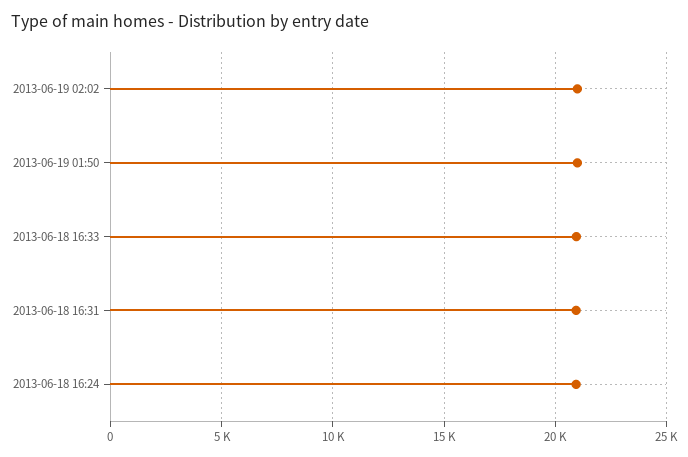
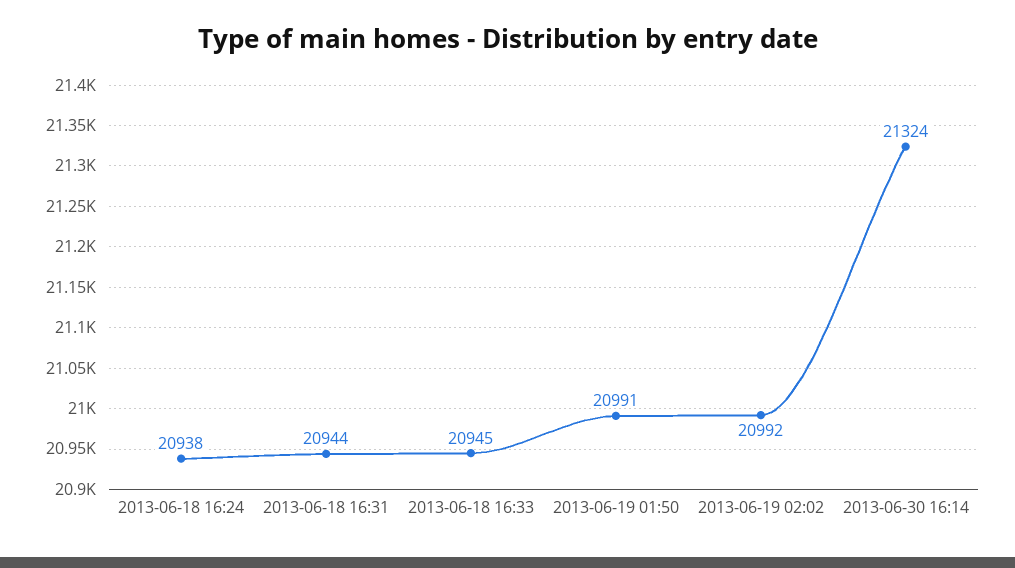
2013-06-30 16:14: none -> 21324

